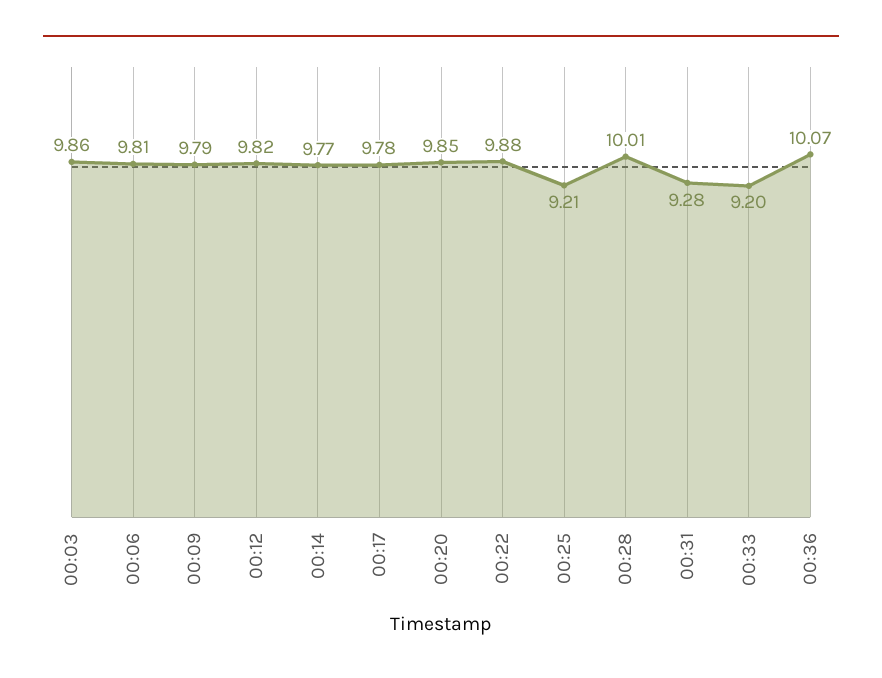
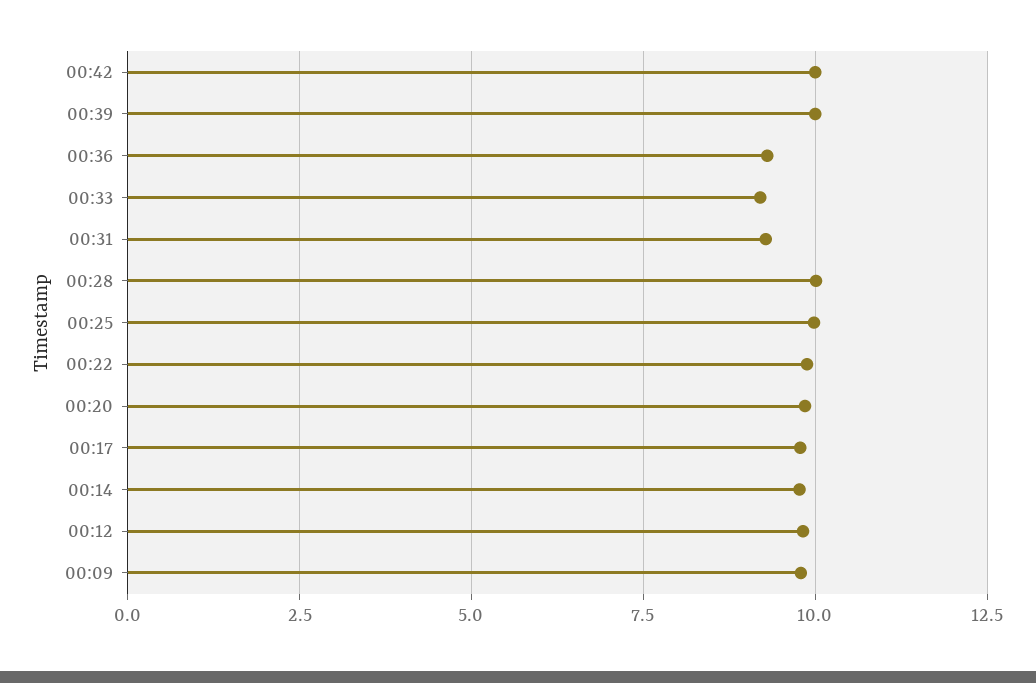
00:03: 9.86 -> none
00:06: 9.81 -> none
00:25: 9.21 -> 10
00:36: 10.07 -> 9.25
00:42: none -> 10
00:39: none -> 10

